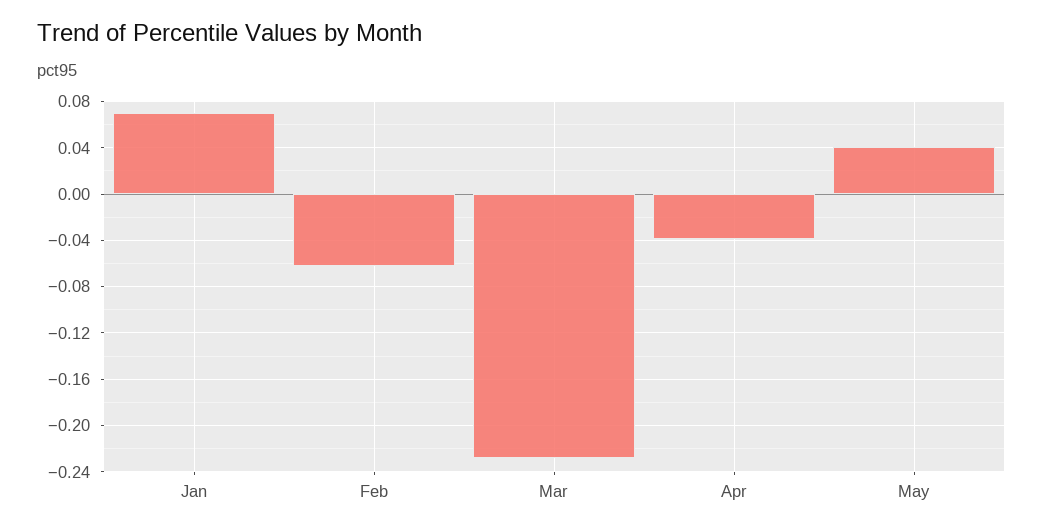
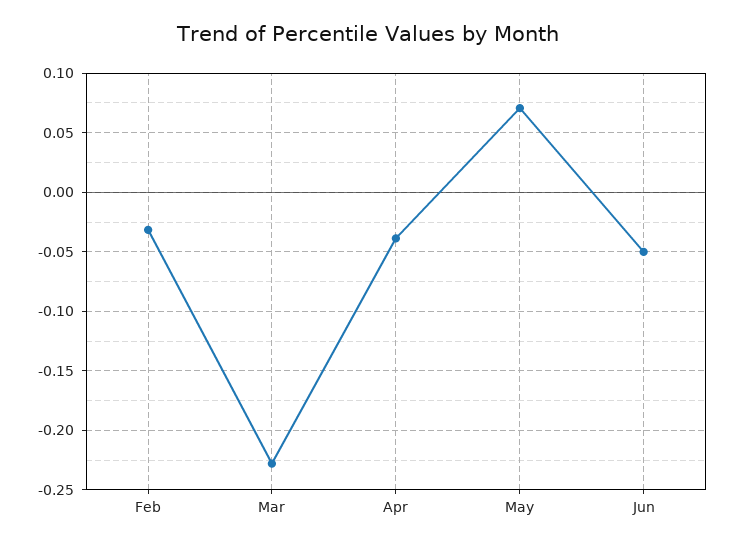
Jan: 0.07 -> none
Feb: -0.06 -> -0.03
May: 0.04 -> 0.07
Jun: none -> -0.05

